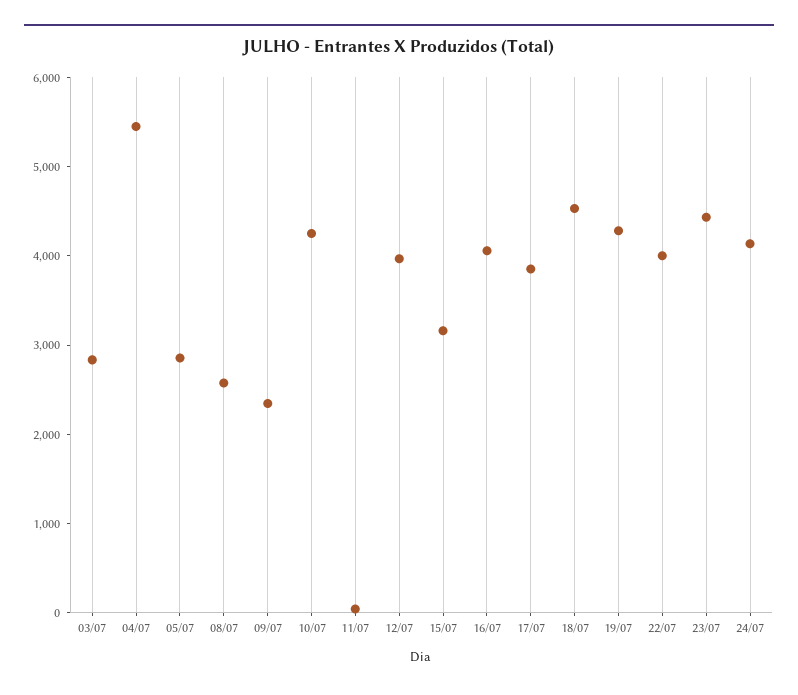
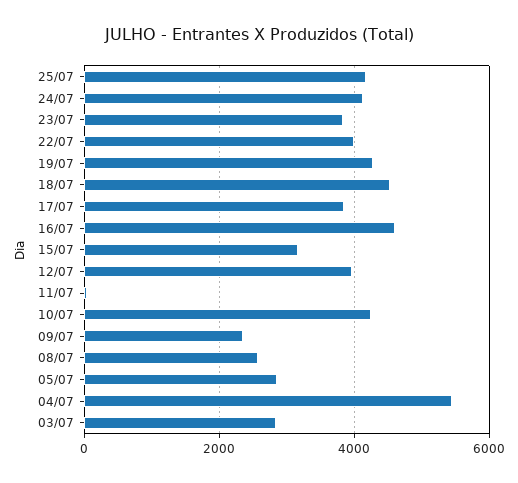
16/07: 4000 -> 4600
23/07: 4400 -> 3800
25/07: none -> 4200

